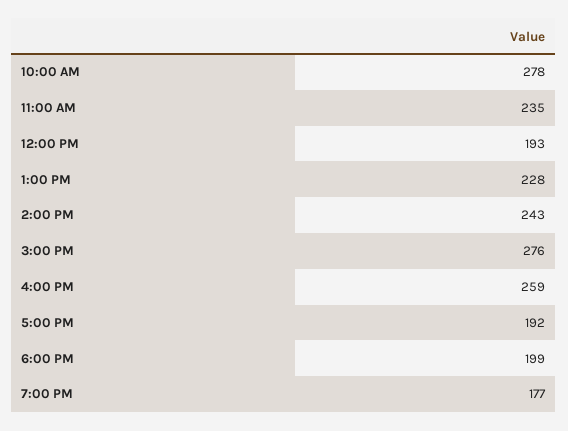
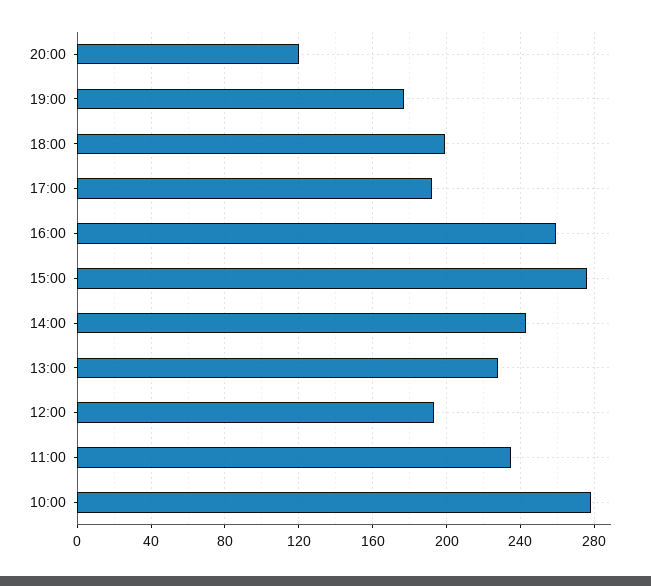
20:00: none -> 120

